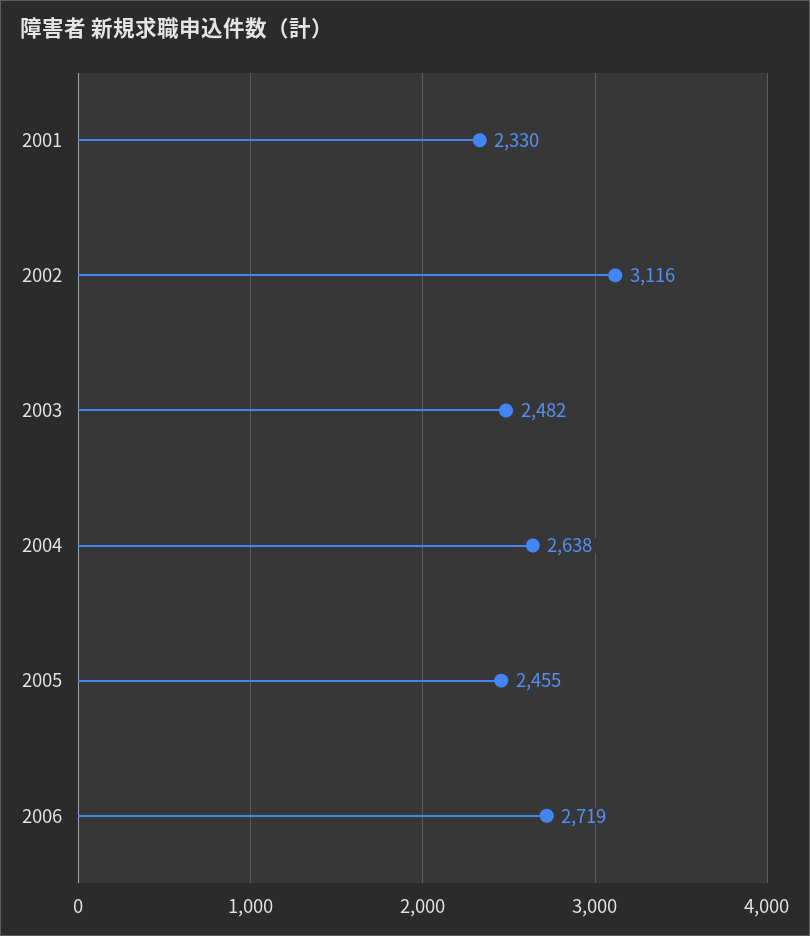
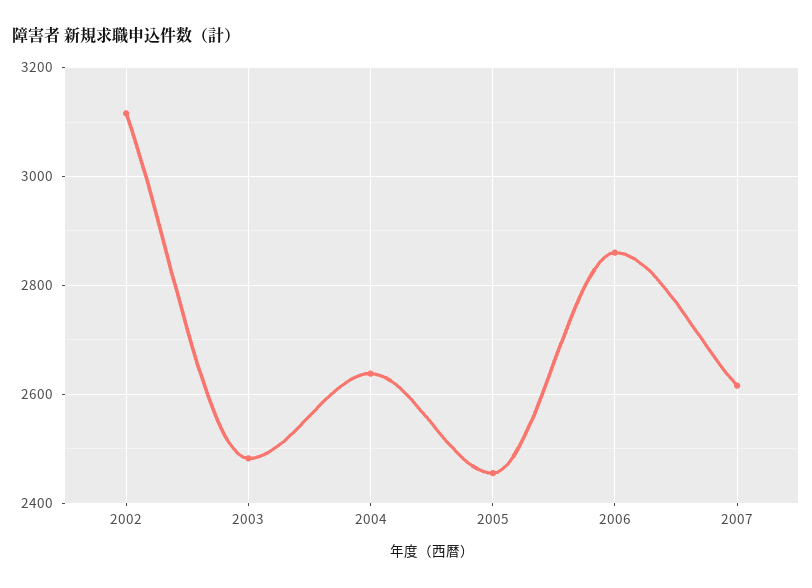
2001: 2330 -> none
2006: 2719 -> 2860
2007: none -> 2620

